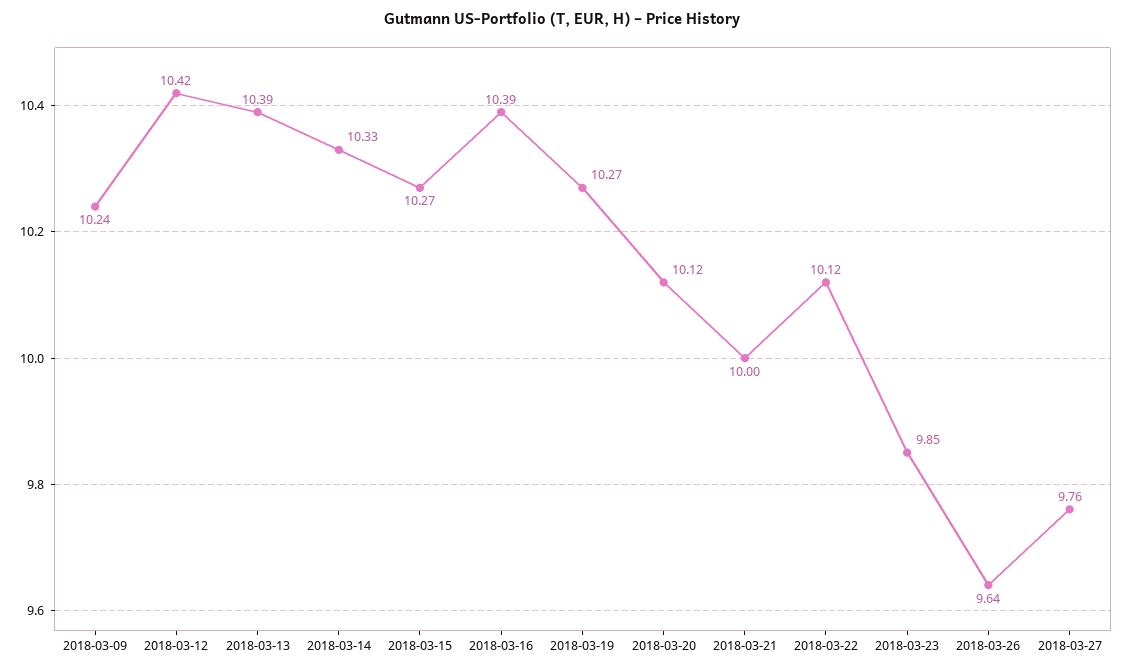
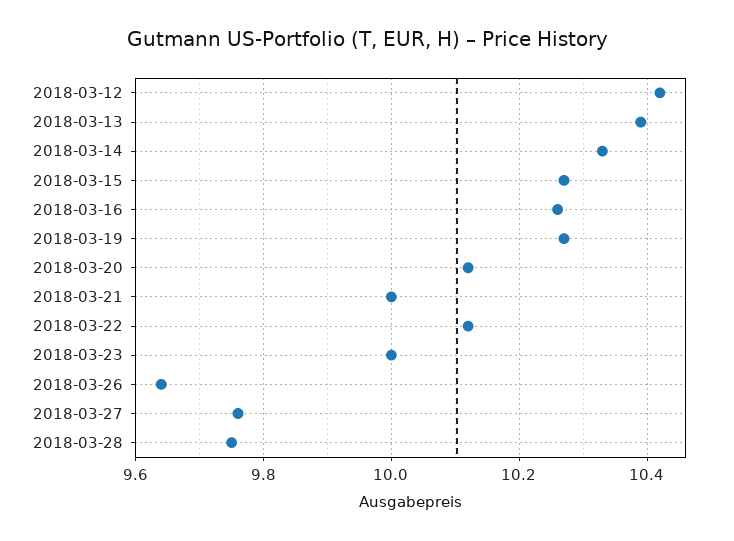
2018-03-09: 10.24 -> none
2018-03-16: 10.39 -> 10.25
2018-03-23: 9.85 -> 10
2018-03-28: none -> 9.75

